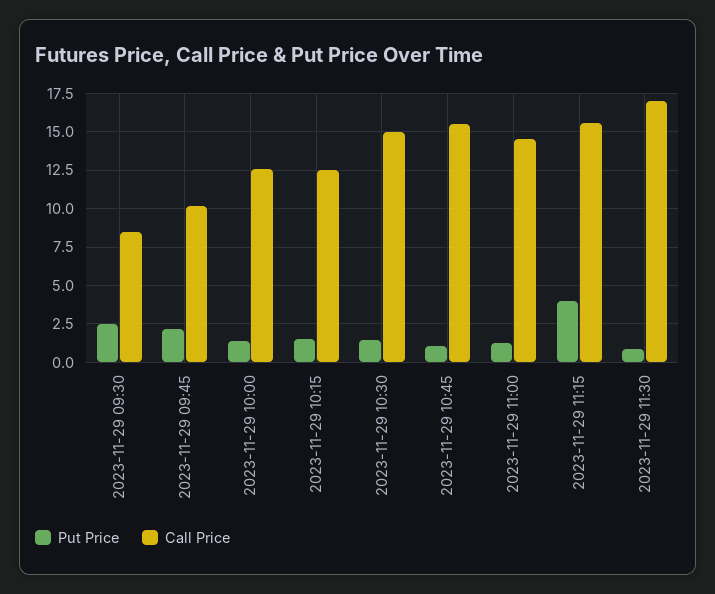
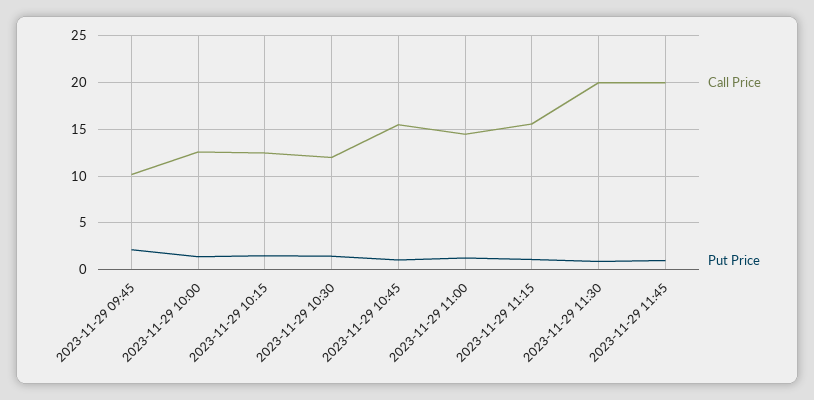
Put Price, 2023-11-29 09:30: 2.5 -> none
Call Price, 2023-11-29 09:30: 8.5 -> none
Call Price, 2023-11-29 10:30: 15 -> 12
Put Price, 2023-11-29 11:15: 4 -> 1
Call Price, 2023-11-29 11:30: 17 -> 20
Call Price, 2023-11-29 11:45: none -> 20
Put Price, 2023-11-29 11:45: none -> 1

